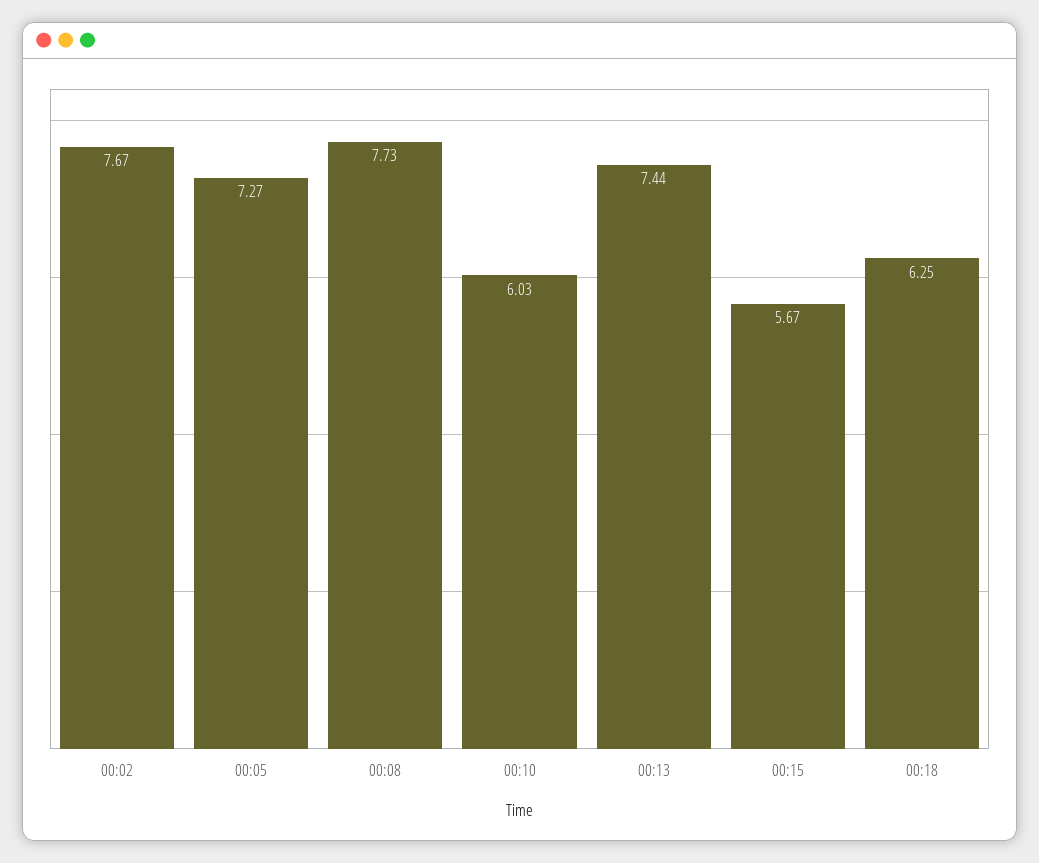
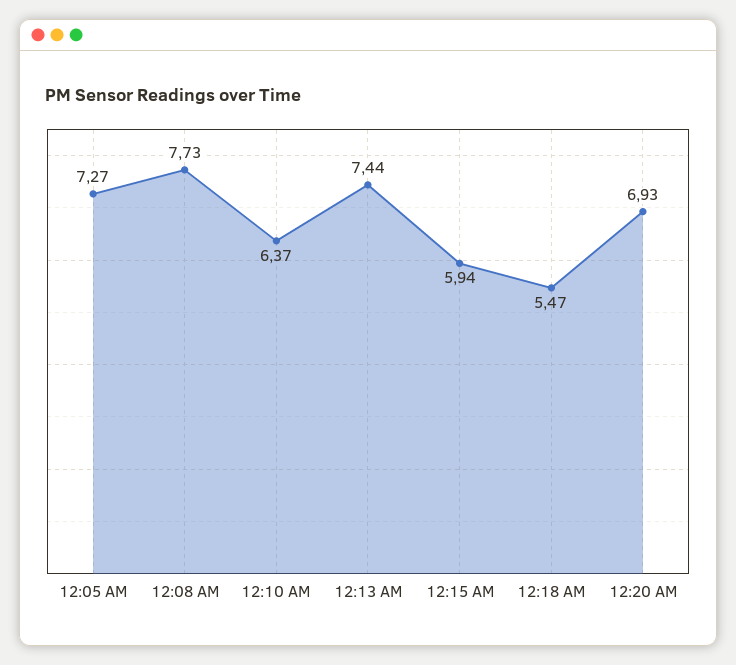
00:02: 7.67 -> none
00:10: 6.03 -> 6.37
00:15: 5.67 -> 5.94
00:18: 6.25 -> 5.47
12:20 AM: none -> 6.93

